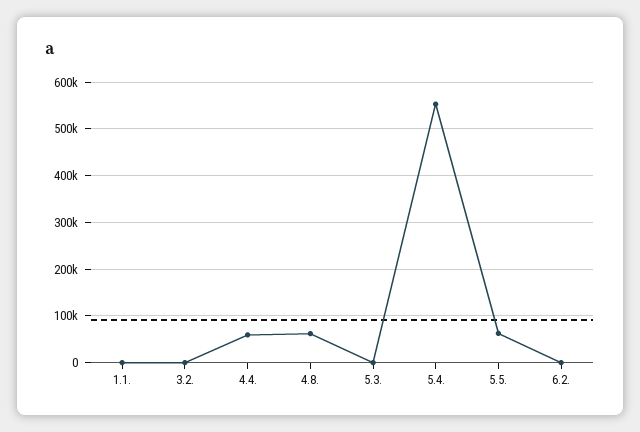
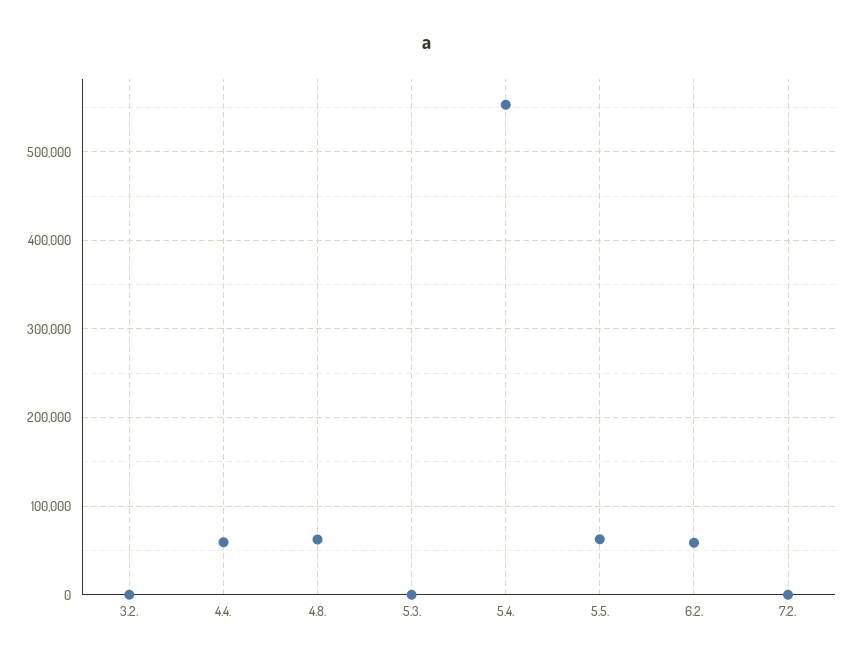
1.1.: 0 -> none
6.2.: 0 -> 60000
7.2.: none -> 0

